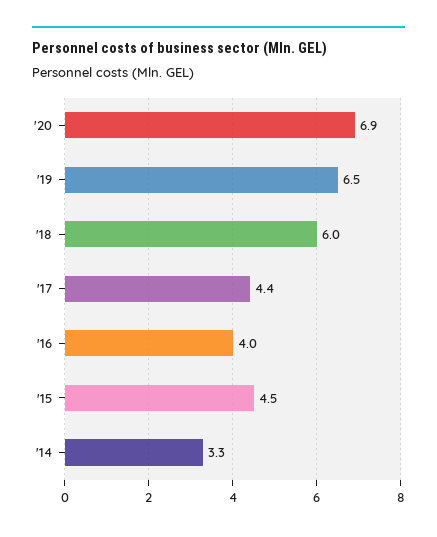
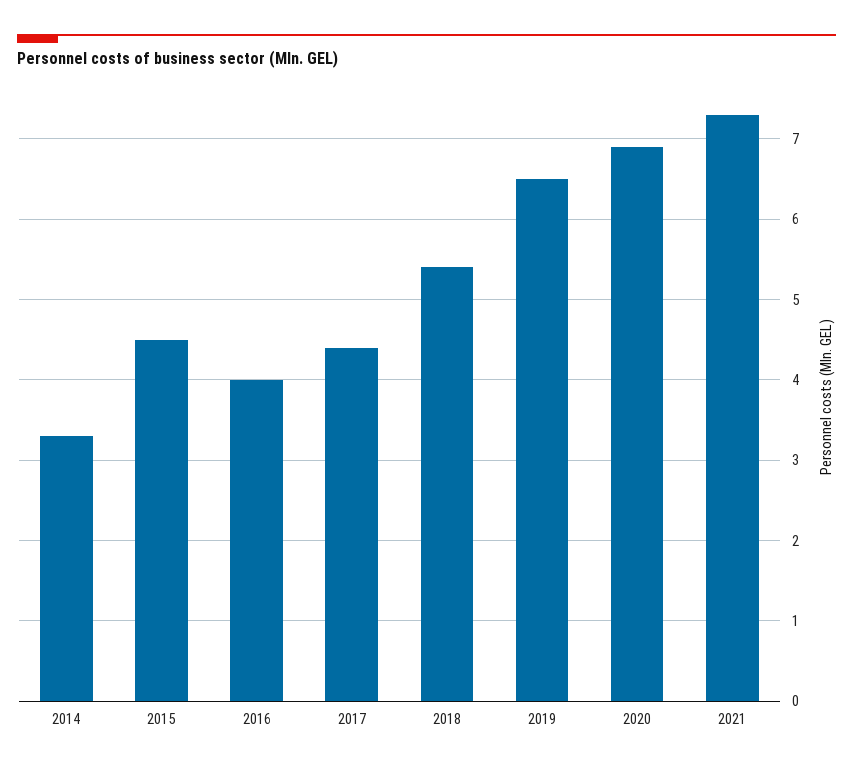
'18: 6 -> 5.4
2021: none -> 7.3

